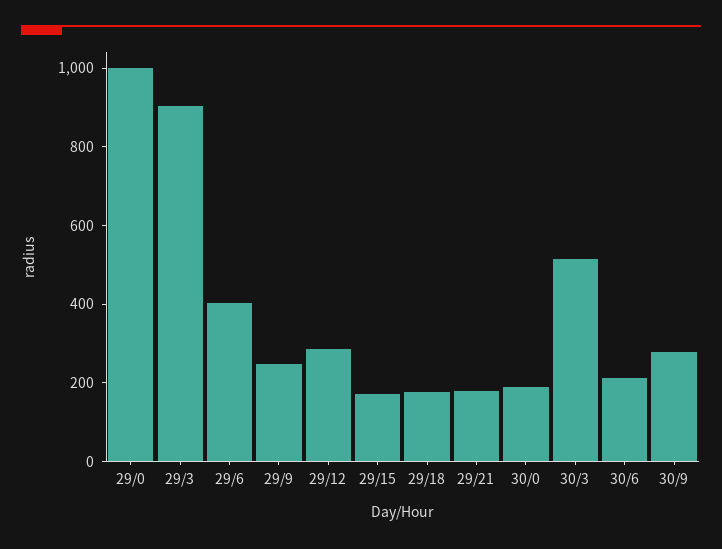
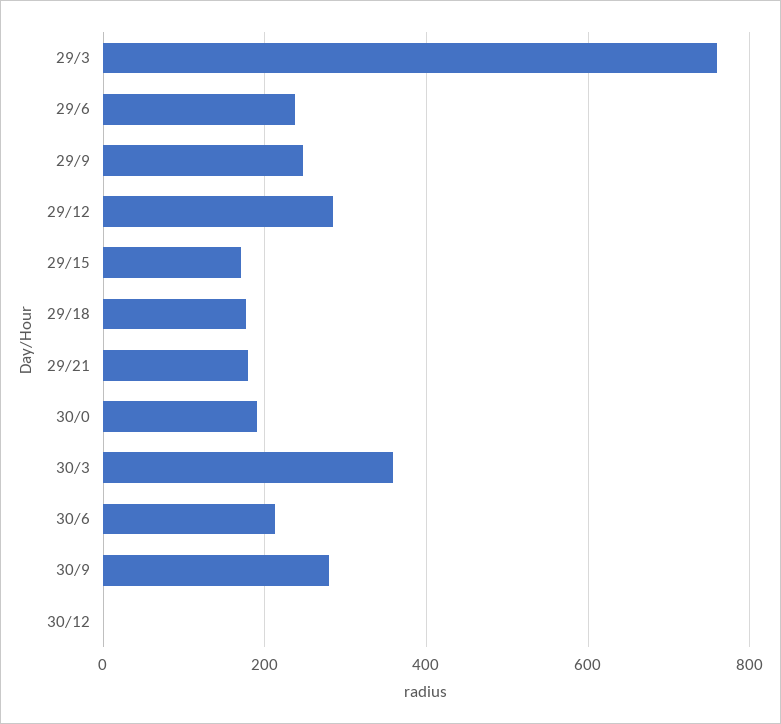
29/0: 1000 -> none
29/3: 900 -> 760
29/6: 400 -> 240
30/3: 500 -> 360
30/12: none -> 0

